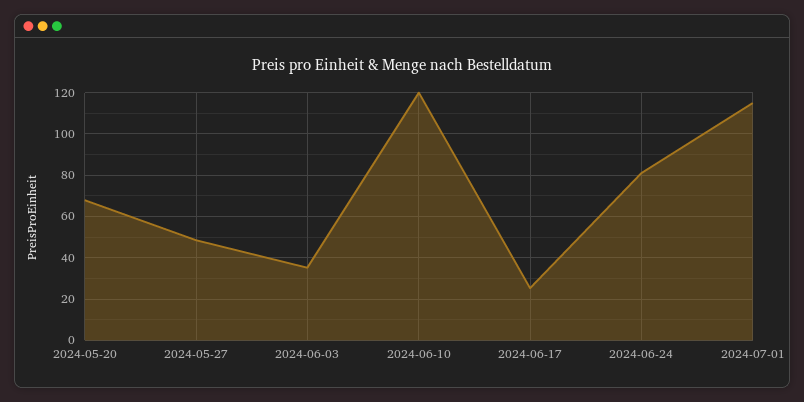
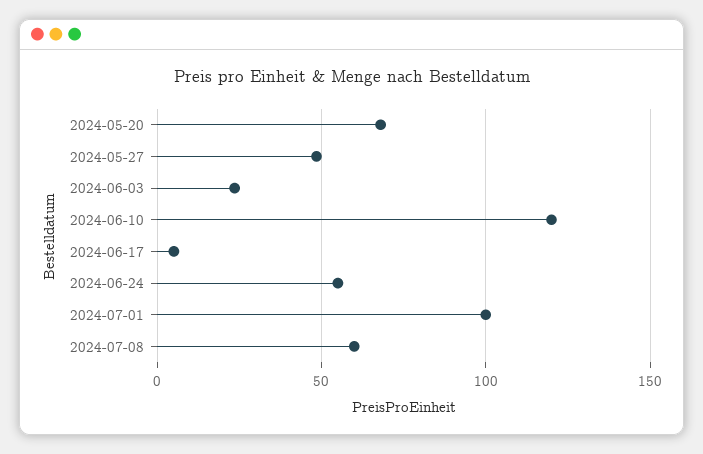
2024-06-03: 35 -> 25
2024-06-17: 25 -> 5
2024-06-24: 80 -> 55
2024-07-01: 115 -> 100
2024-07-08: none -> 60

